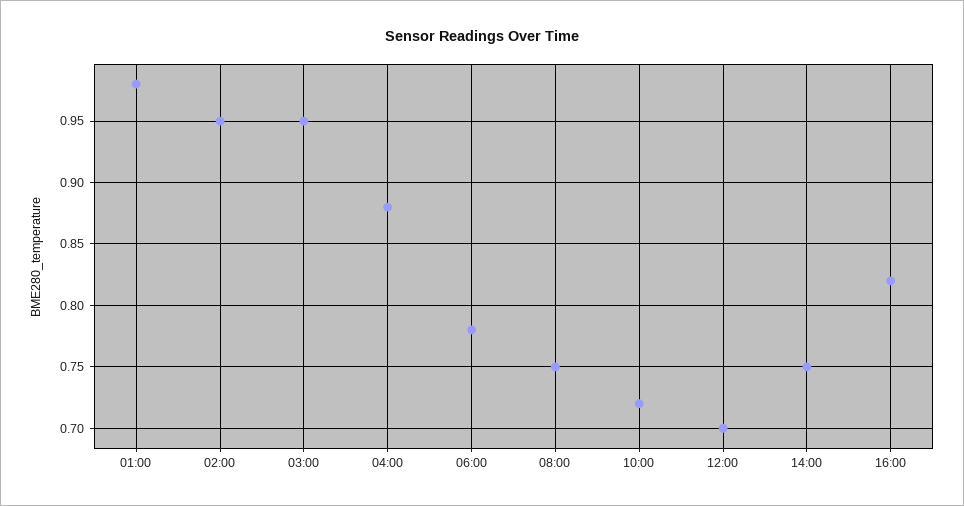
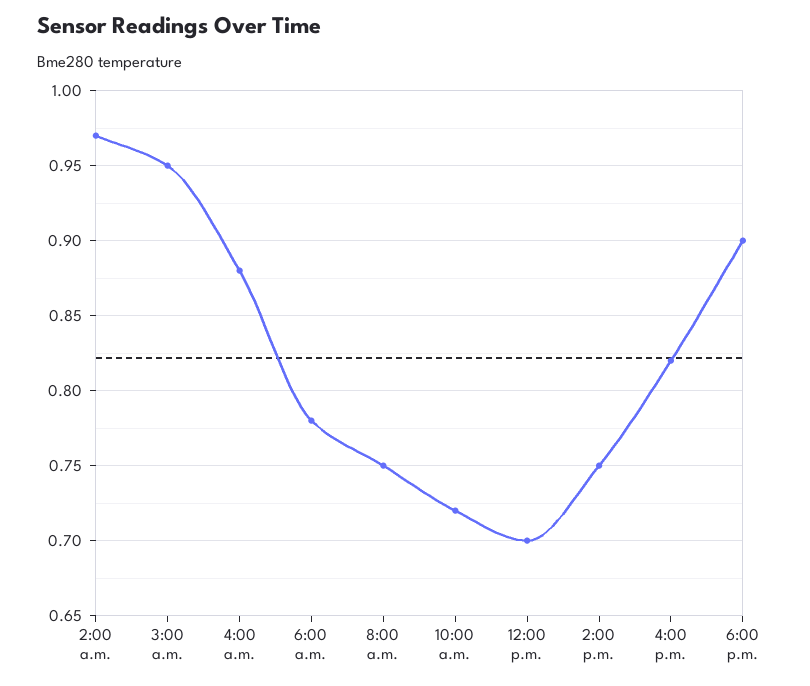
01:00: 0.98 -> none
02:00: 0.95 -> 0.97
6:00 p.m.: none -> 0.9

